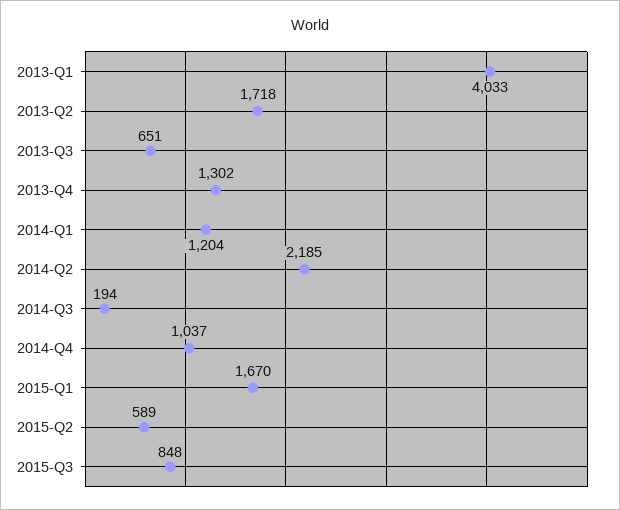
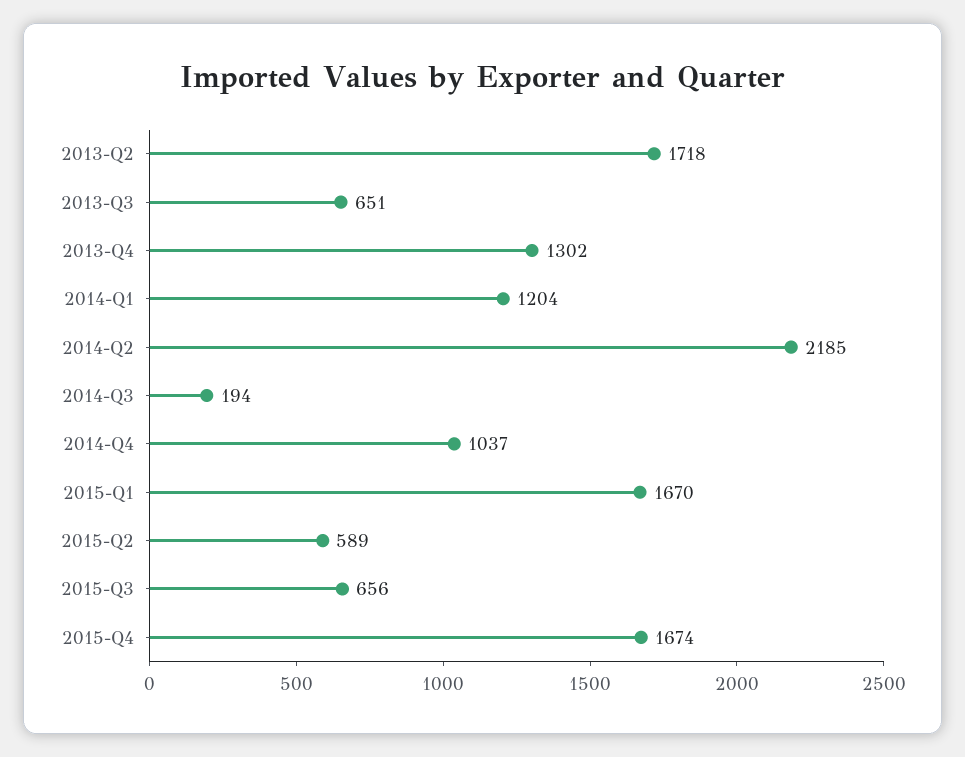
2013-Q1: 4033 -> none
2015-Q3: 848 -> 656
2015-Q4: none -> 1674

